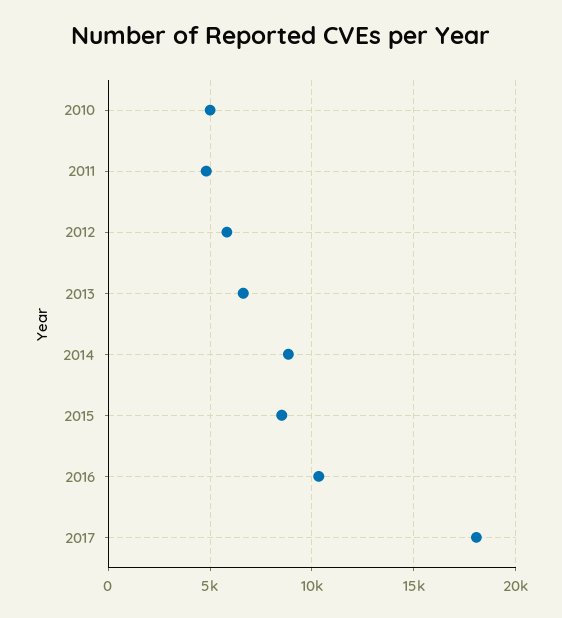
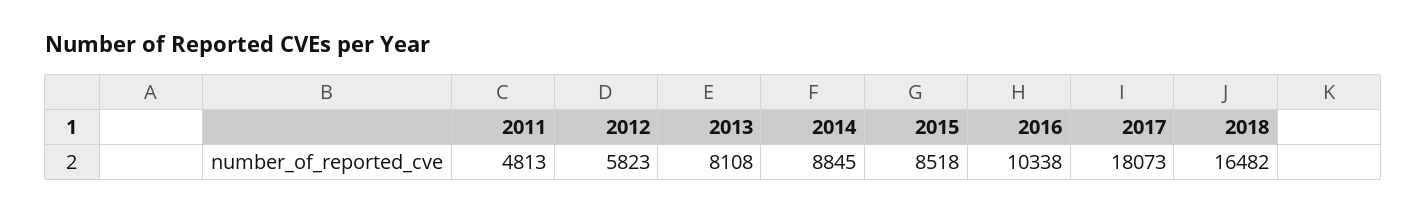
2010: 5000 -> none
2013: 6500 -> 8108
2018: none -> 16482

